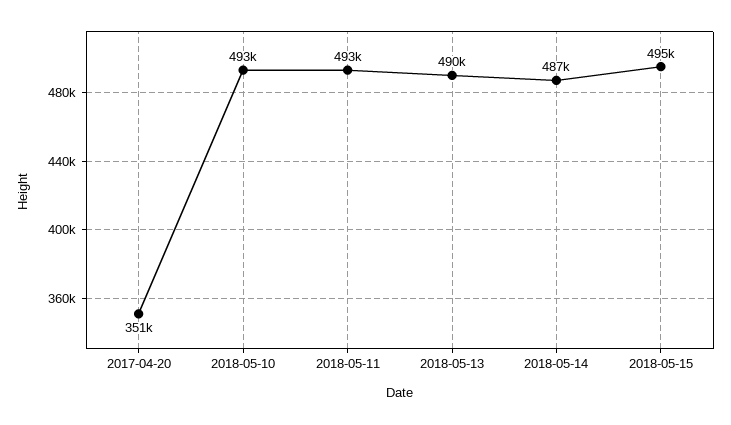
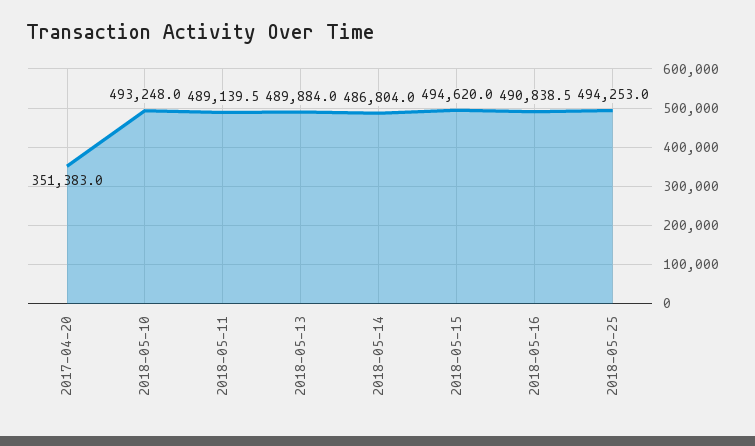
2018-05-11: 493000 -> 489139.5
2018-05-16: none -> 490838.5
2018-05-25: none -> 494253

